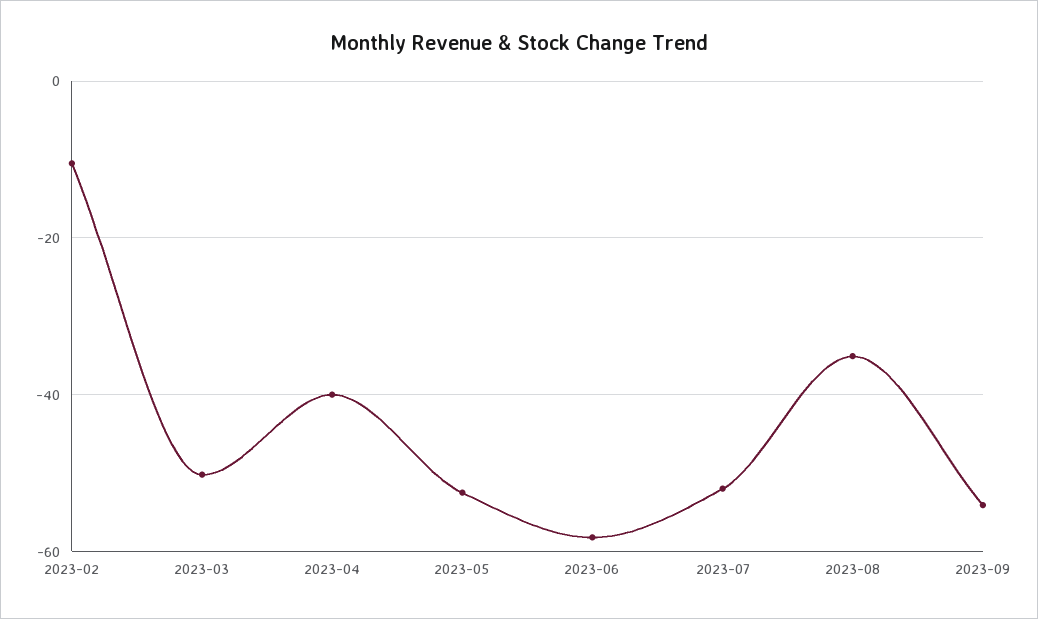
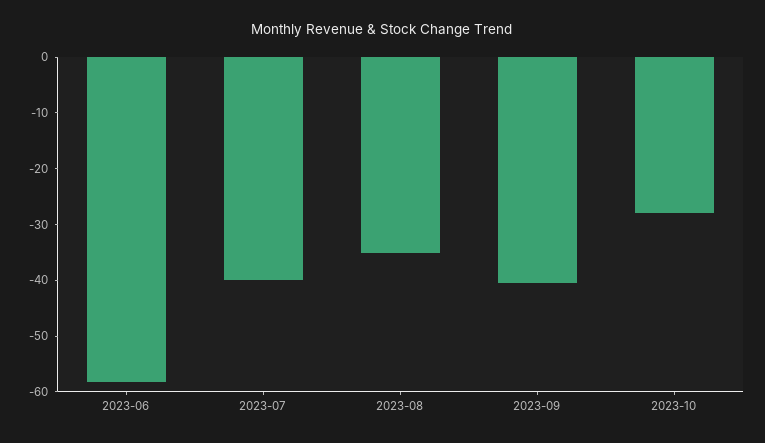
2023-02: -10 -> none
2023-03: -50 -> none
2023-04: -40 -> none
2023-05: -52 -> none
2023-07: -52 -> -40
2023-09: -54 -> -40
2023-10: none -> -28

